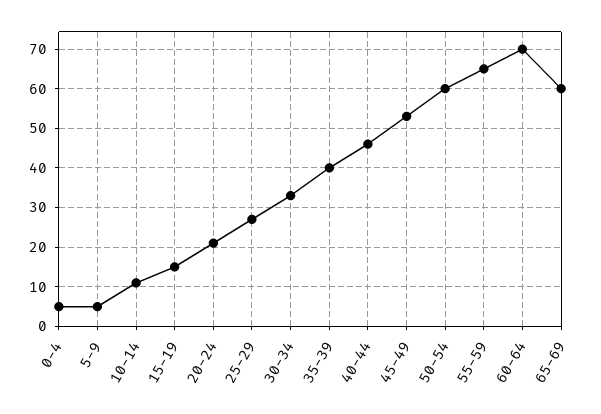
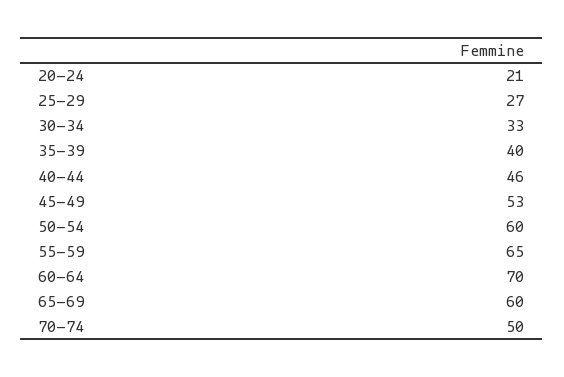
0-4: 5 -> none
5-9: 5 -> none
10-14: 10 -> none
15-19: 15 -> none
70-74: none -> 50

